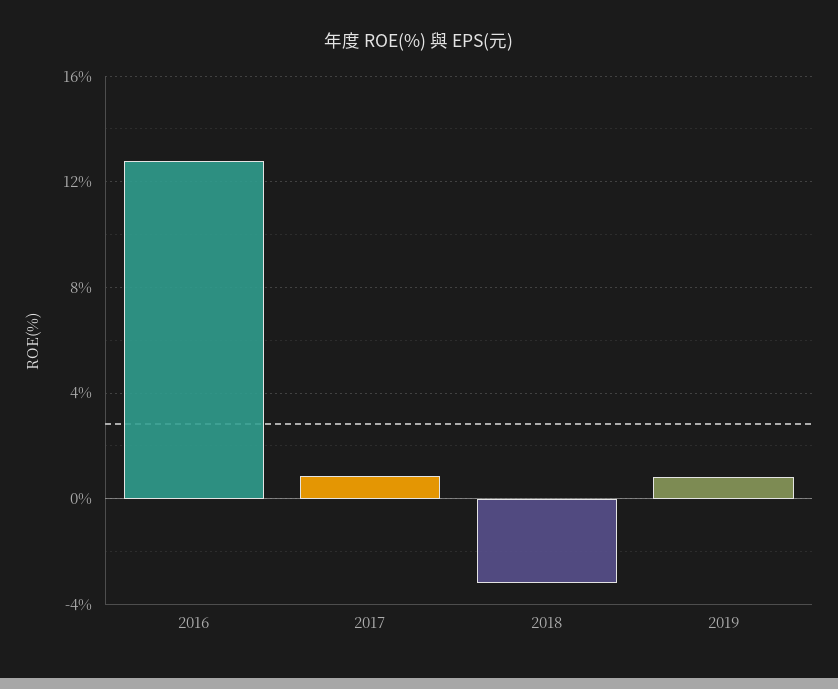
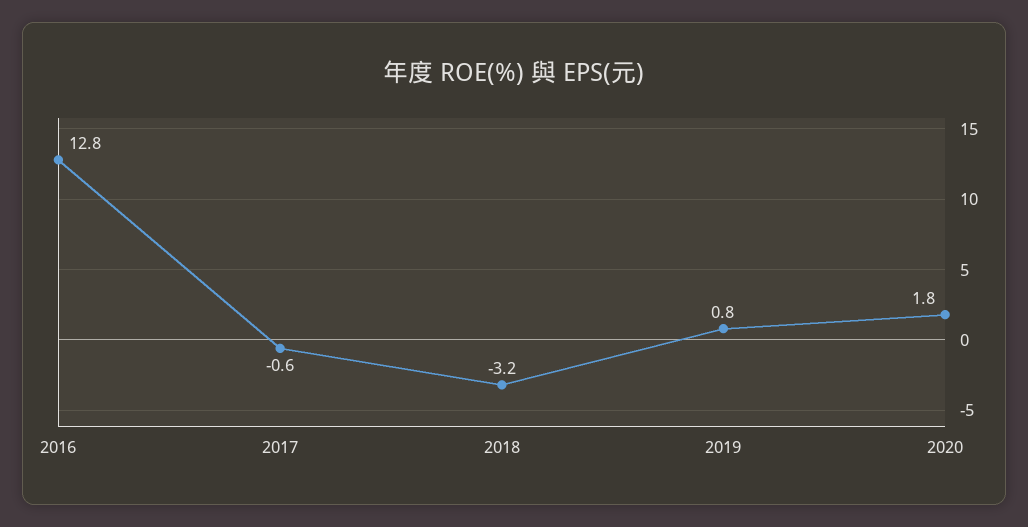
2017: 1 -> -0.6
2020: none -> 1.8

